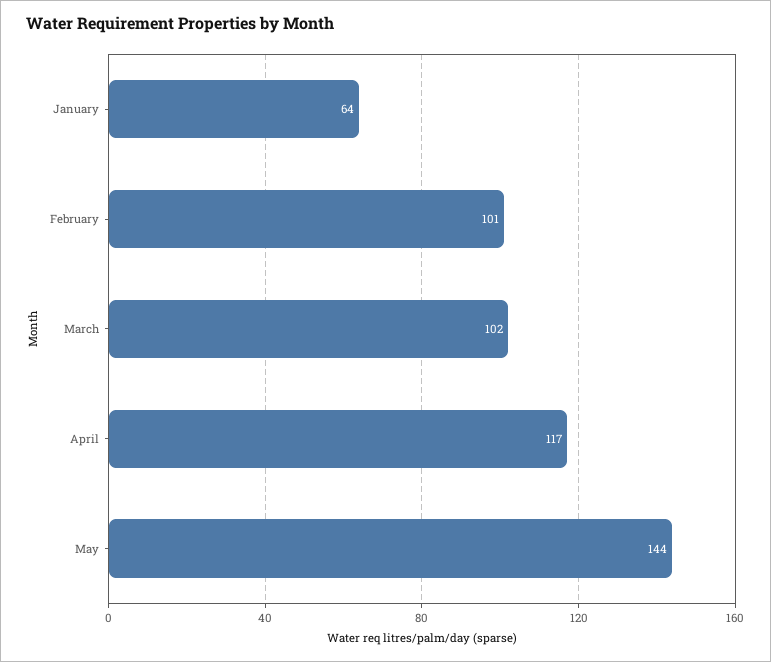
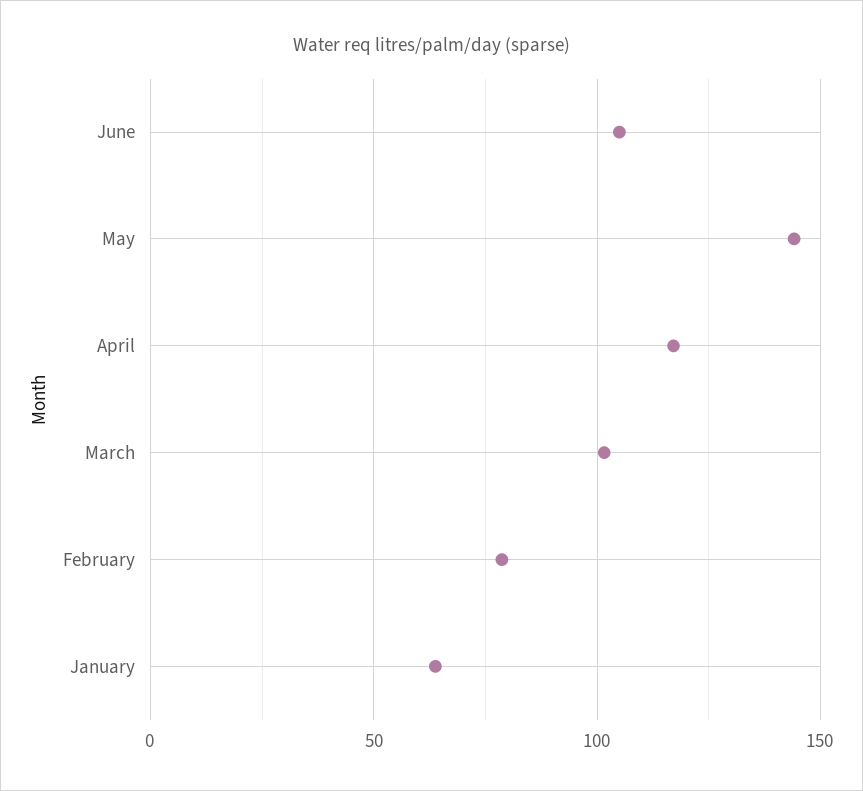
February: 101 -> 80
June: none -> 105

